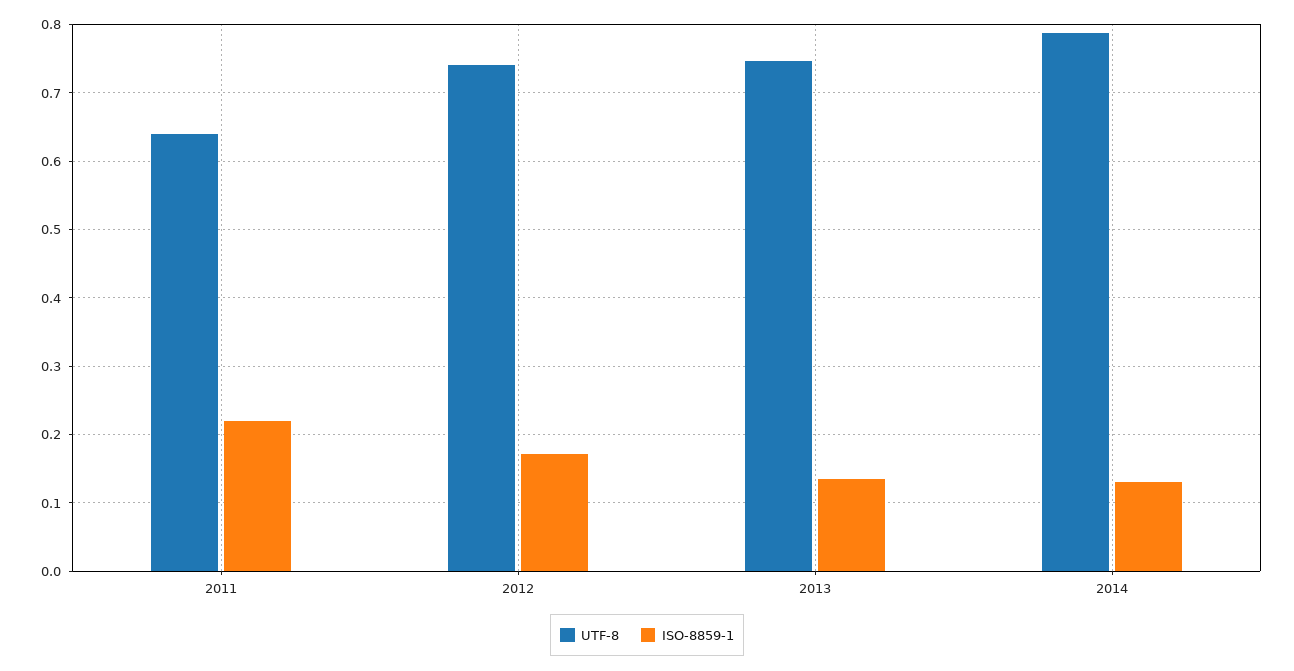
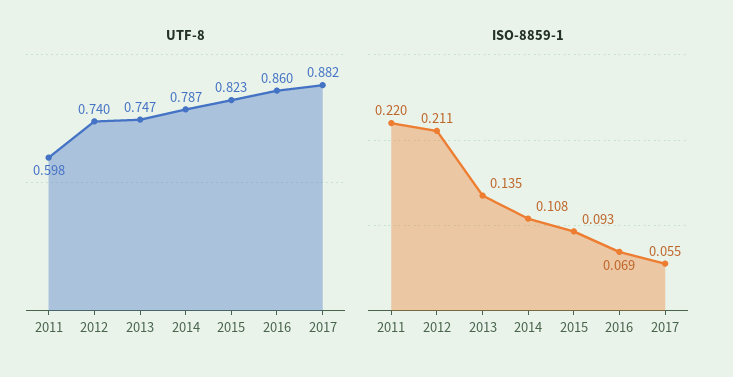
UTF-8, 2011: 0.64 -> 0.598
ISO-8859-1, 2012: 0.17 -> 0.211
ISO-8859-1, 2014: 0.13 -> 0.108
UTF-8, 2015: none -> 0.823
UTF-8, 2016: none -> 0.86
UTF-8, 2017: none -> 0.882
ISO-8859-1, 2015: none -> 0.093
ISO-8859-1, 2016: none -> 0.069
ISO-8859-1, 2017: none -> 0.055

